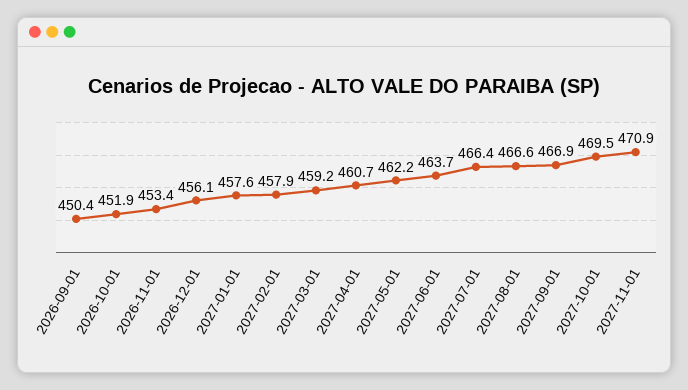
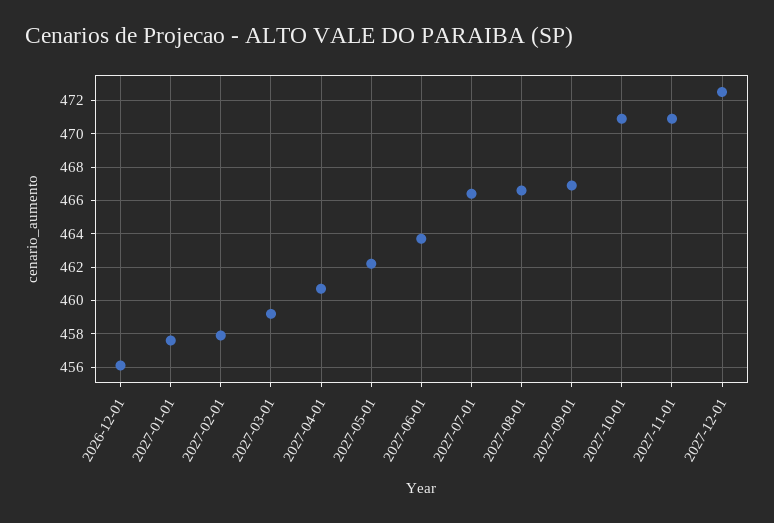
2026-09-01: 450.4 -> none
2026-10-01: 451.9 -> none
2026-11-01: 453.4 -> none
2027-10-01: 469.5 -> 471
2027-12-01: none -> 472.5

